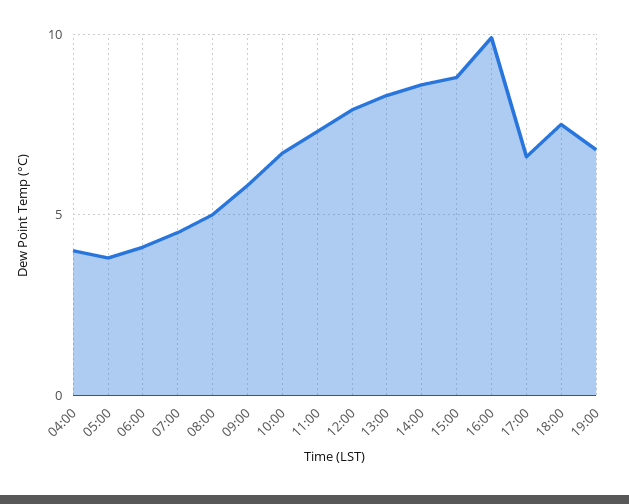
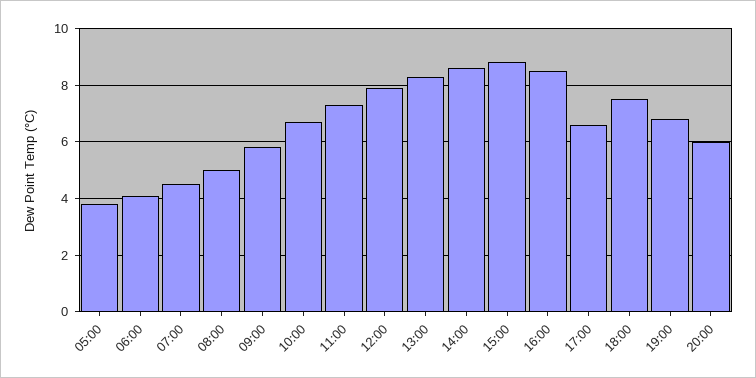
04:00: 4 -> none
16:00: 10 -> 8.5
20:00: none -> 6

